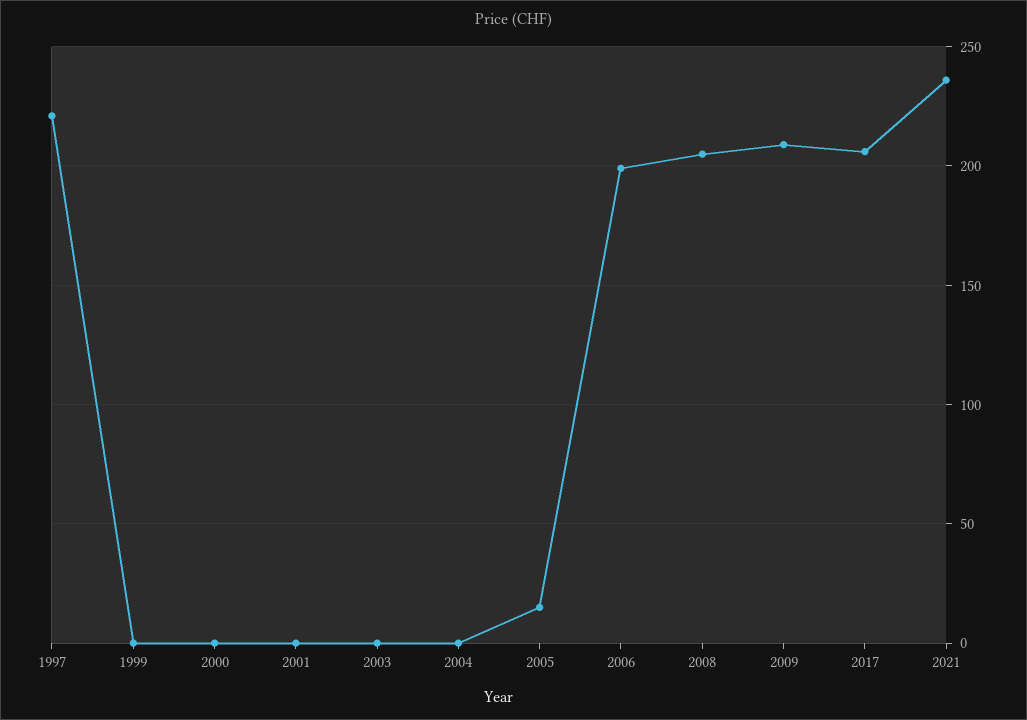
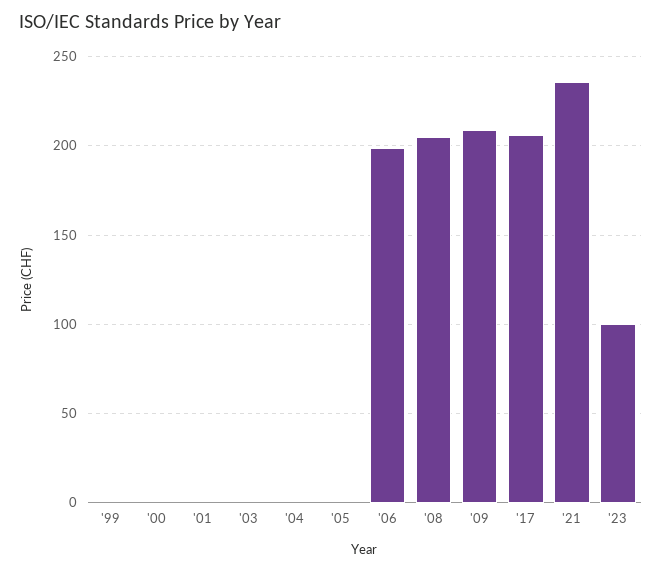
1997: 220 -> none
2005: 15 -> 0
'23: none -> 100

